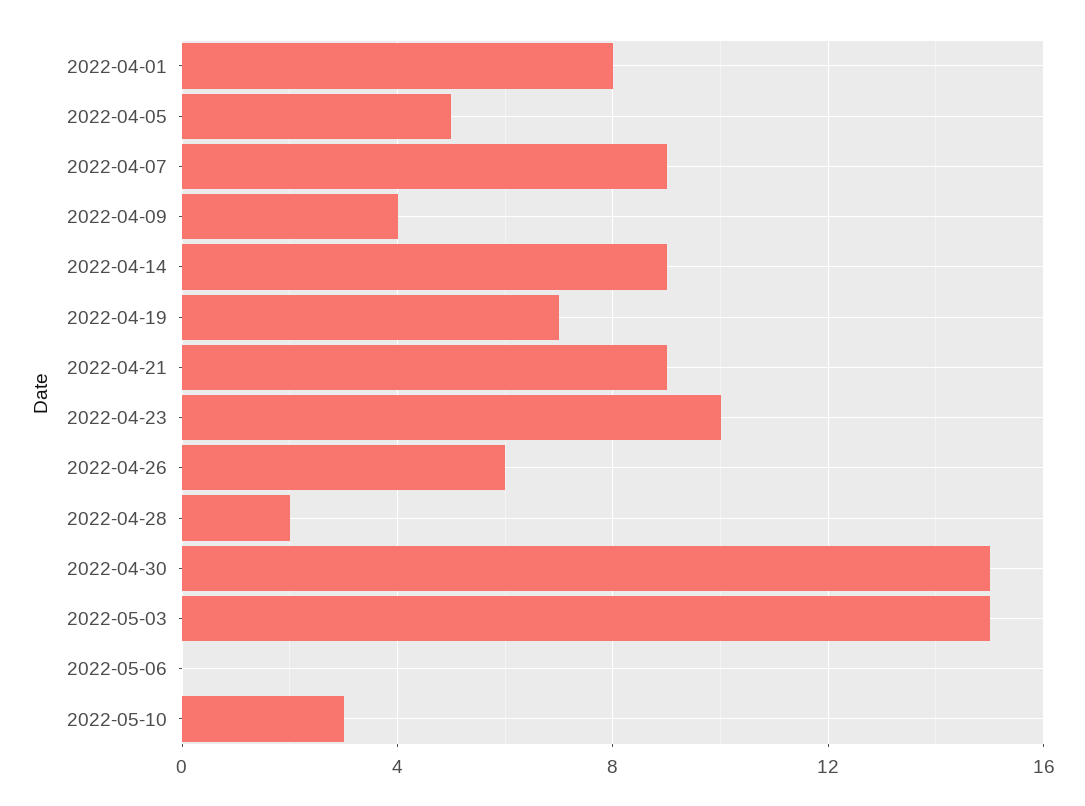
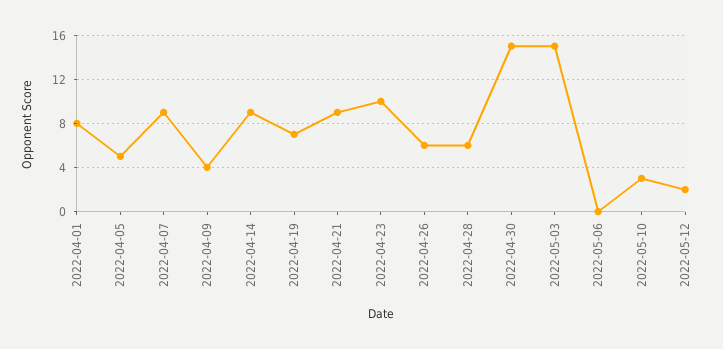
2022-04-28: 2 -> 6
2022-05-12: none -> 2

